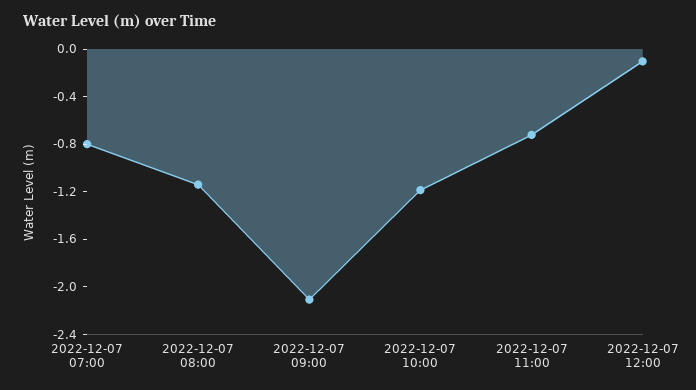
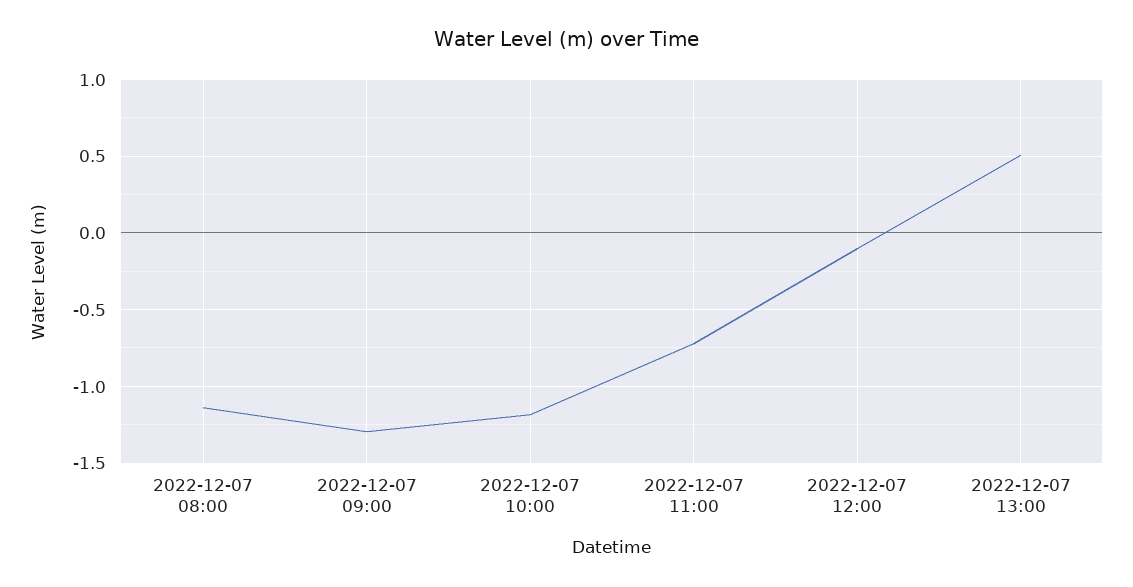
2022-12-07 07:00: -0.8 -> none
2022-12-07 09:00: -2.1 -> -1.3
2022-12-07 13:00: none -> 0.5

